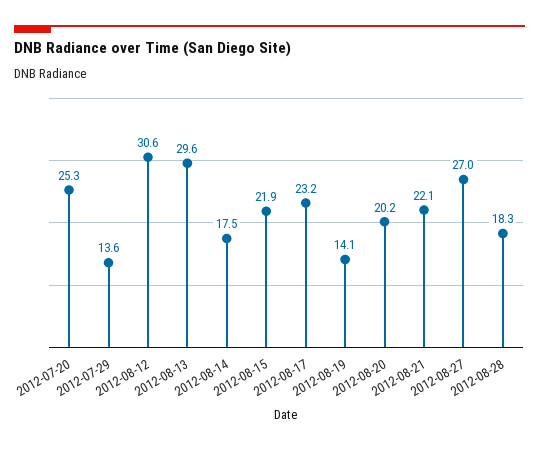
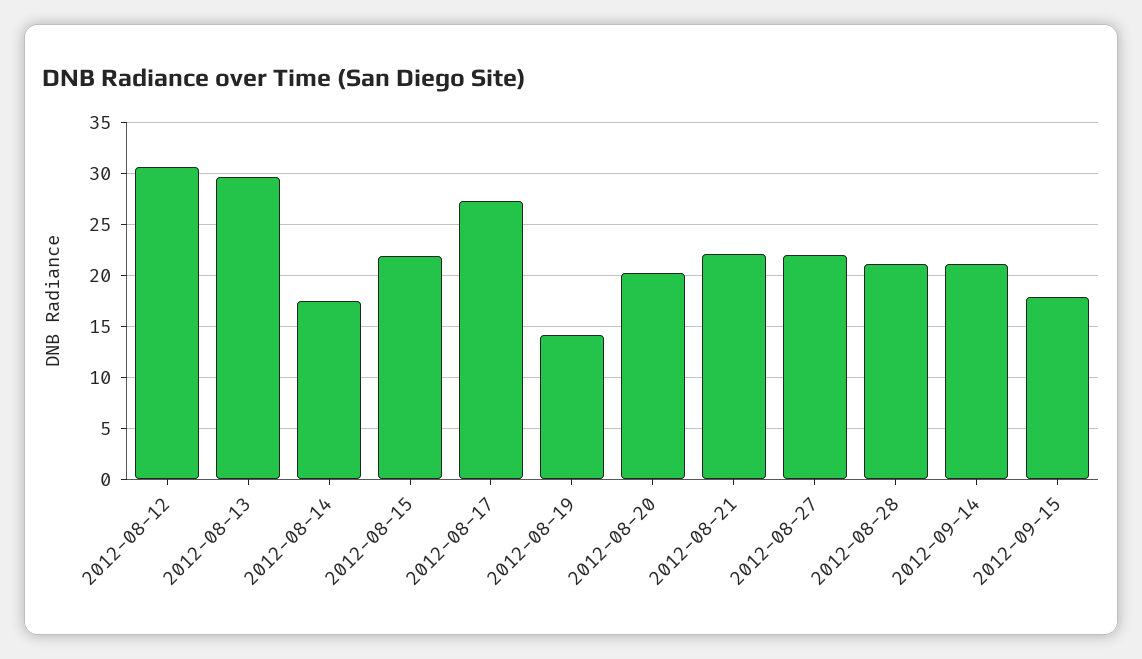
2012-07-20: 25.3 -> none
2012-07-29: 13.6 -> none
2012-08-17: 23.2 -> 27
2012-08-27: 27 -> 22
2012-08-28: 18.3 -> 21
2012-09-14: none -> 21
2012-09-15: none -> 18

